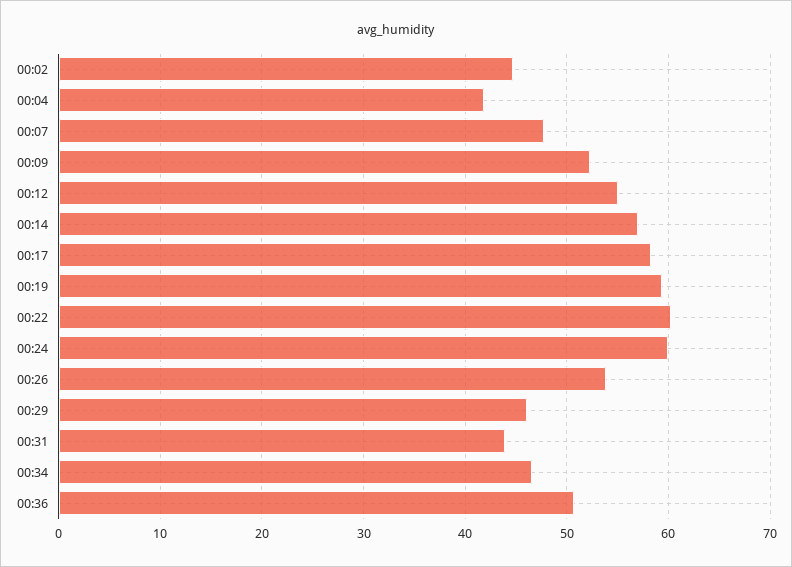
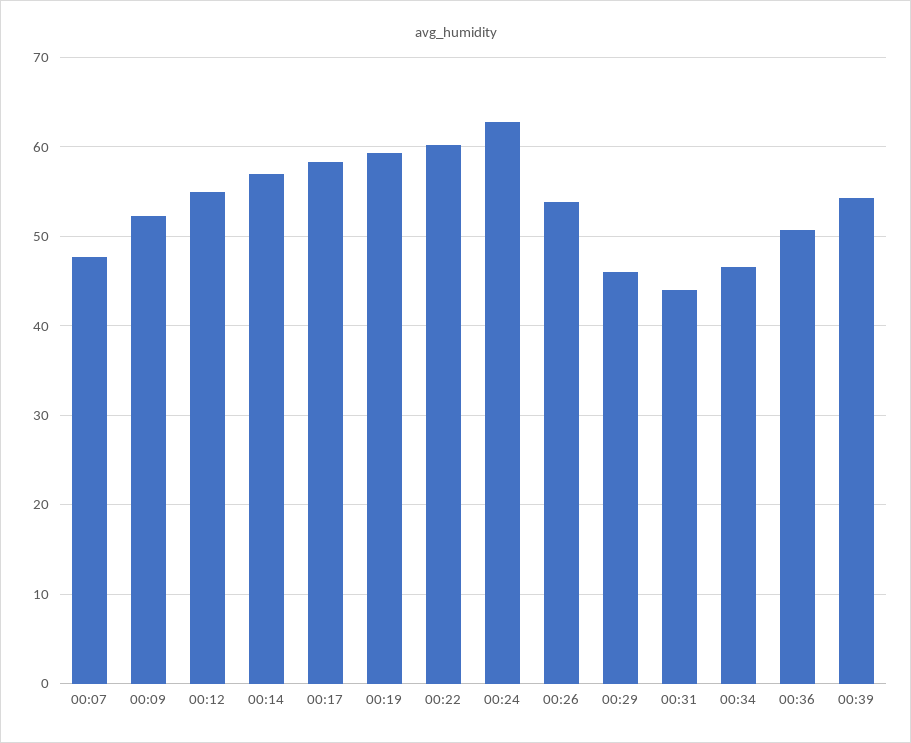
00:02: 45 -> none
00:04: 42 -> none
00:24: 60 -> 63
00:39: none -> 54

